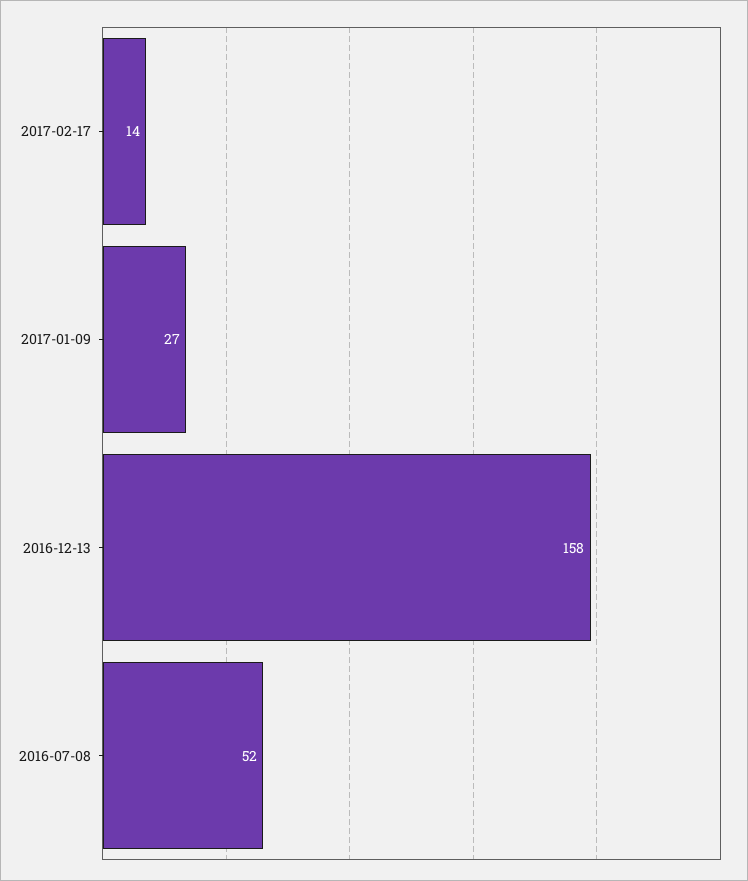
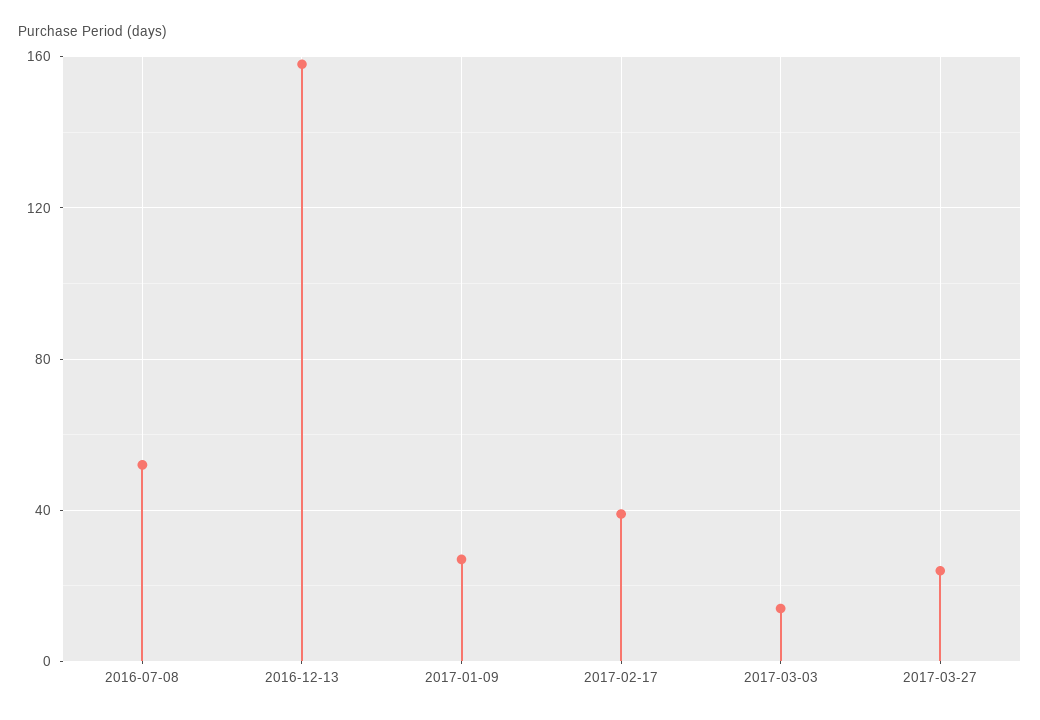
2017-02-17: 14 -> 40
2017-03-03: none -> 15
2017-03-27: none -> 25

